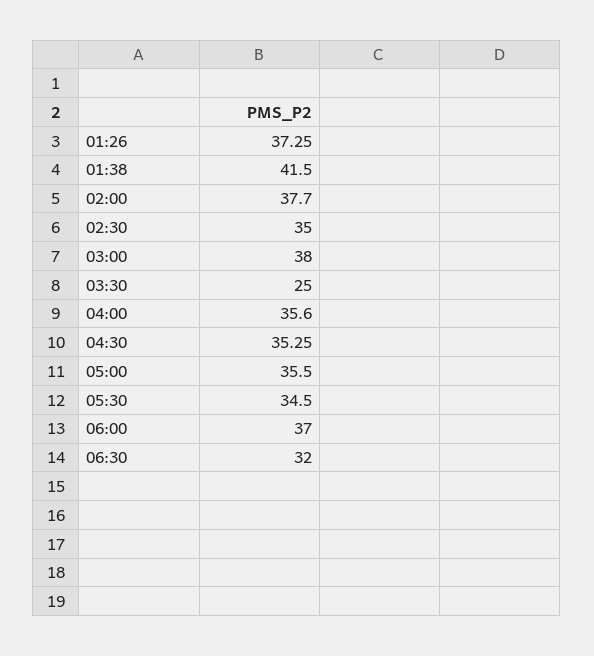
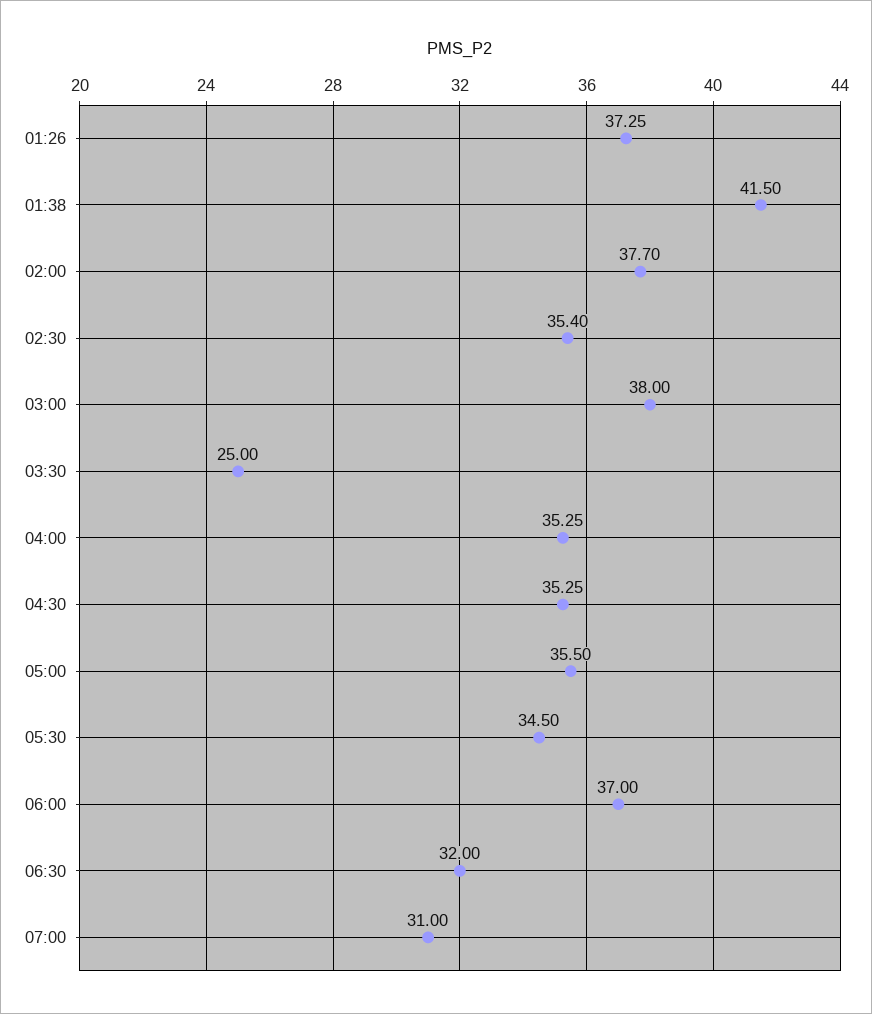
02:30: 35 -> 35.4
04:00: 35.6 -> 35.25
07:00: none -> 31

